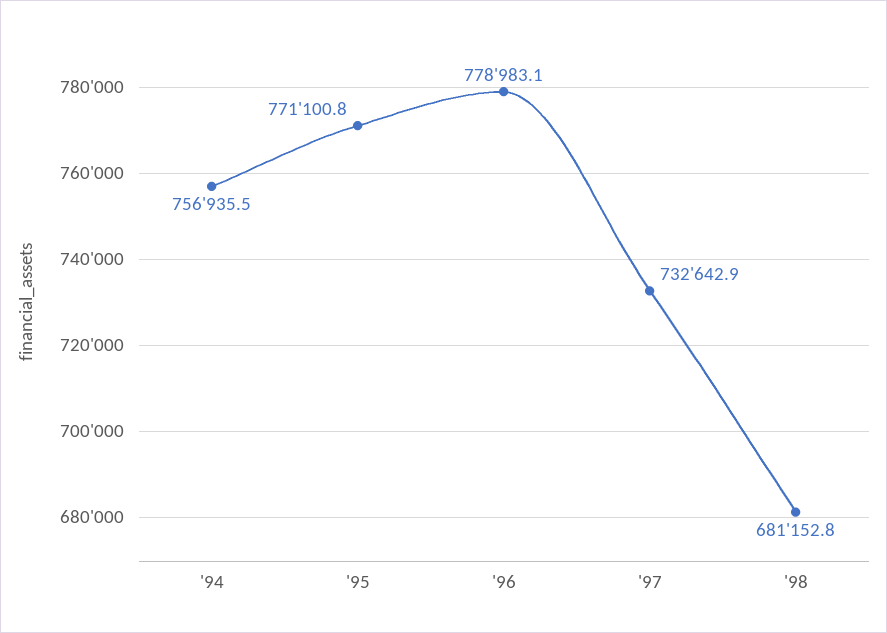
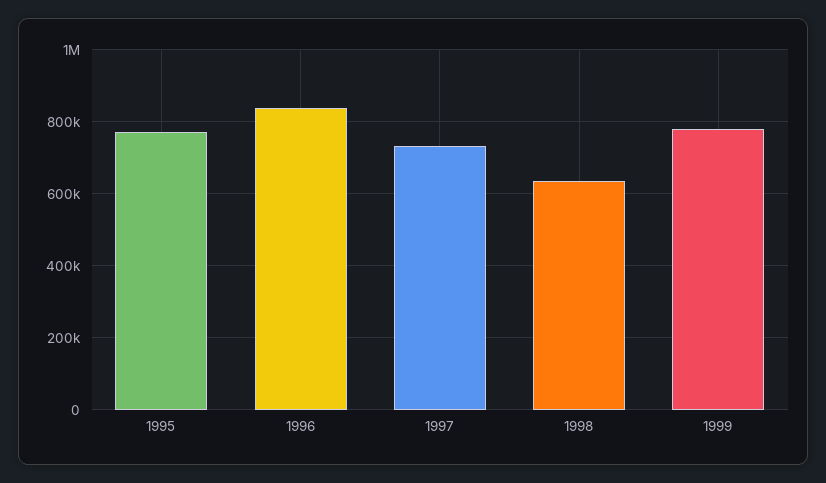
'94: 756935.5 -> none
'96: 778983.1 -> 840000
'98: 681152.8 -> 640000
1999: none -> 780000

